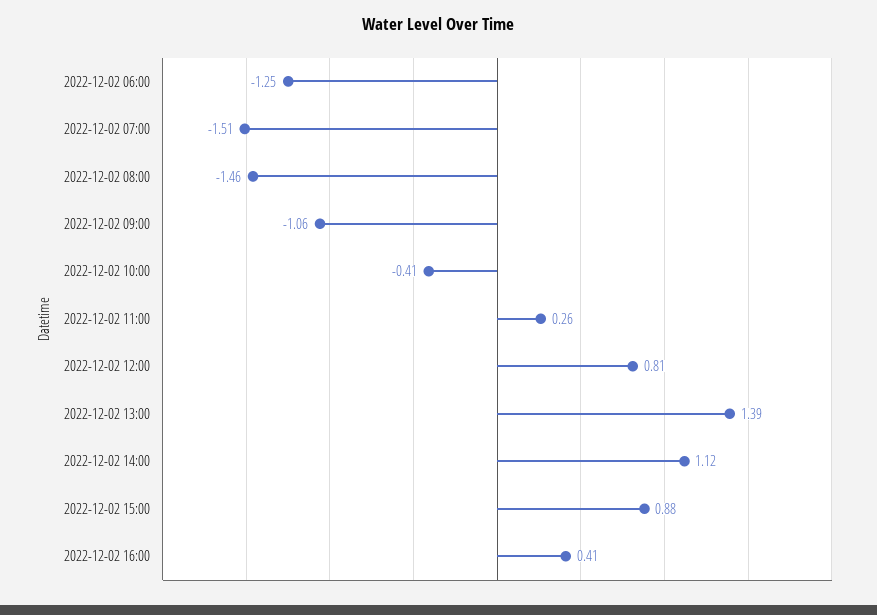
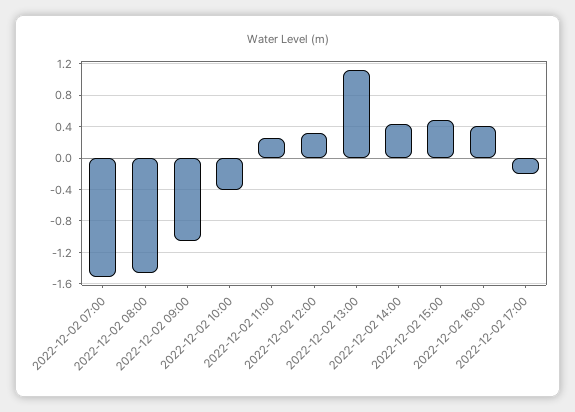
2022-12-02 06:00: -1.25 -> none
2022-12-02 12:00: 0.81 -> 0.3
2022-12-02 13:00: 1.39 -> 1.1
2022-12-02 14:00: 1.12 -> 0.4
2022-12-02 15:00: 0.88 -> 0.5
2022-12-02 17:00: none -> -0.2

